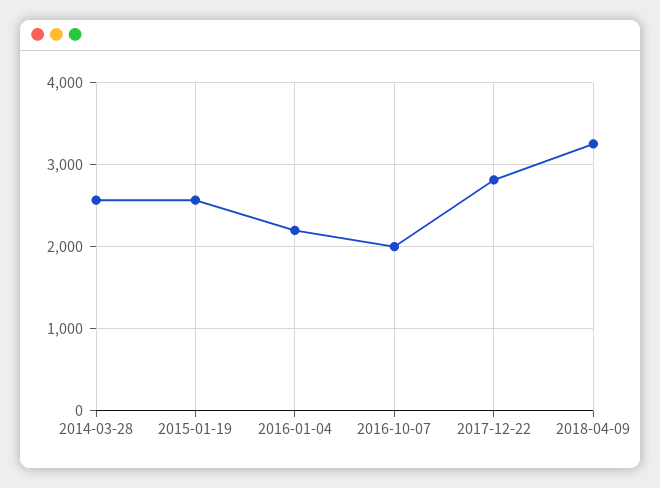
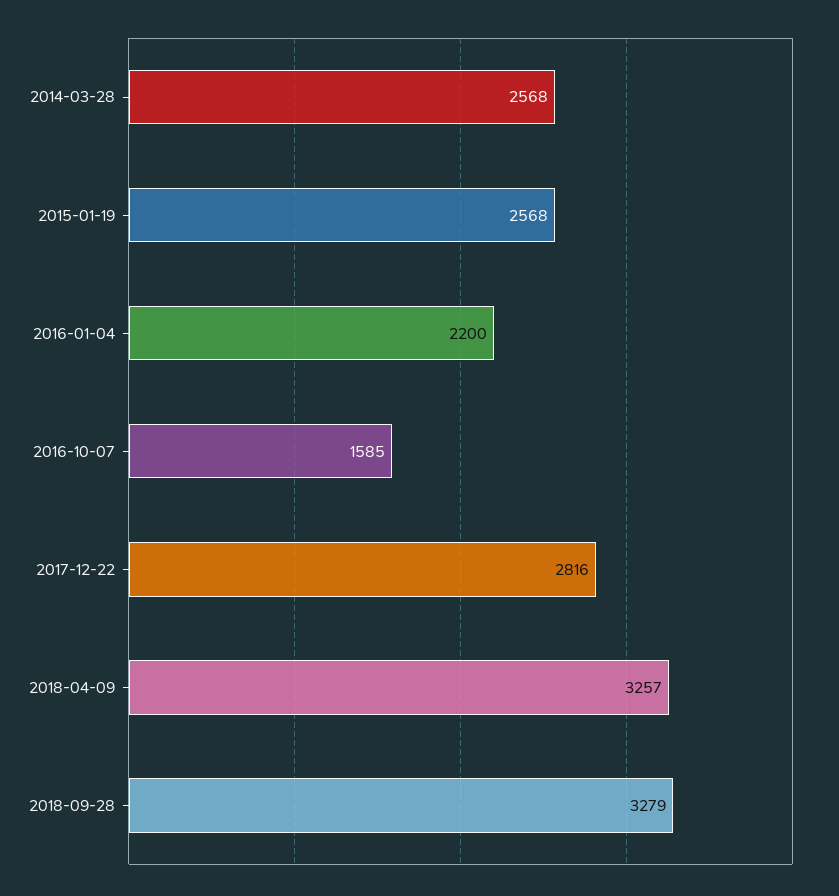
2016-10-07: 2000 -> 1585
2018-09-28: none -> 3279

